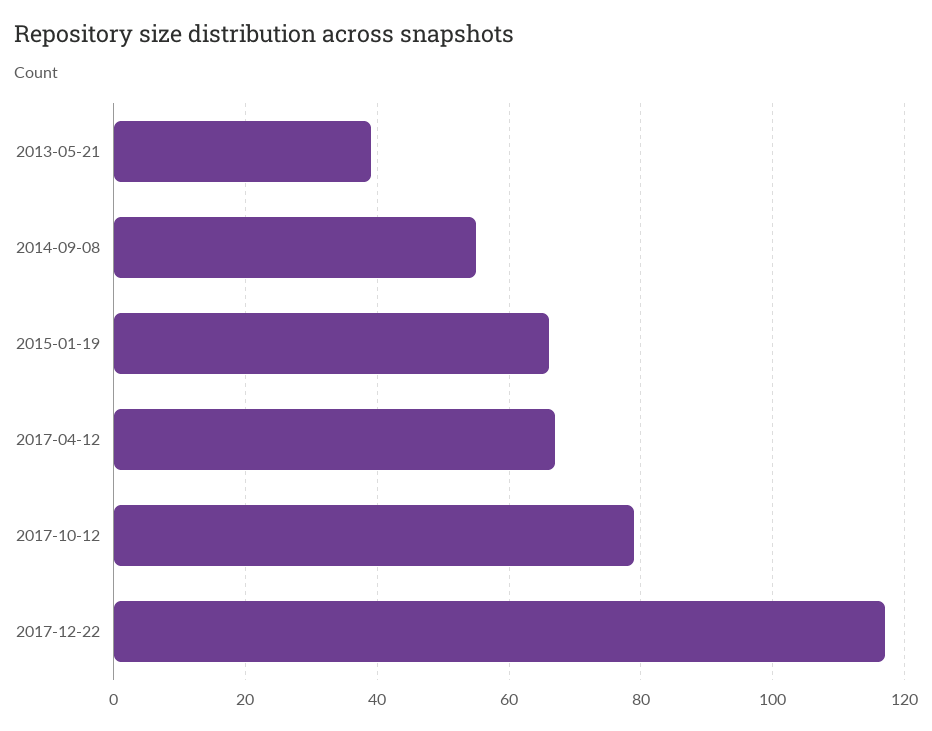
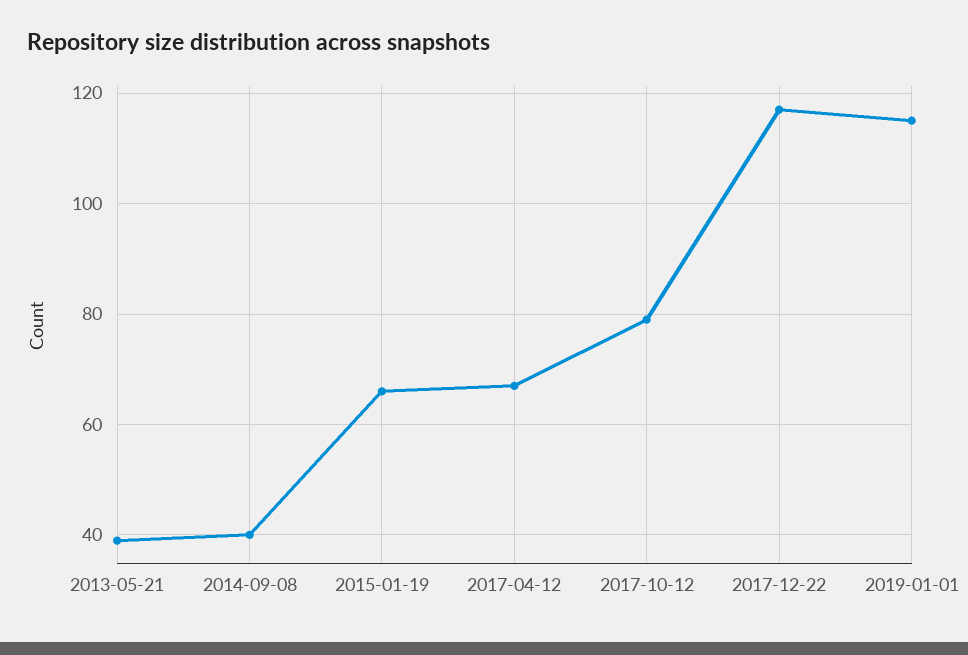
2014-09-08: 55 -> 40
2019-01-01: none -> 115

